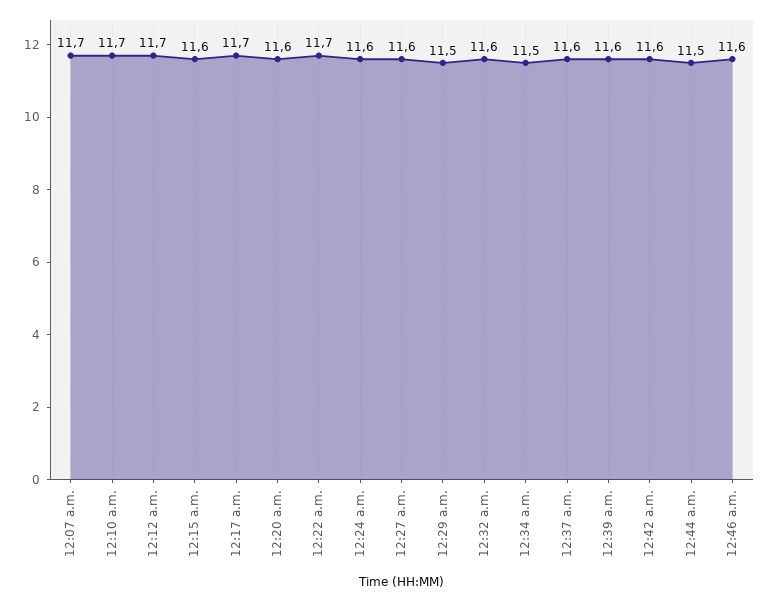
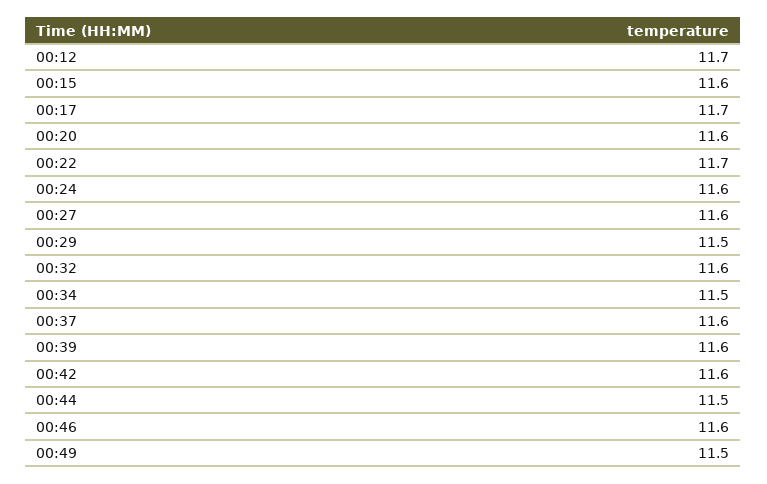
12:07 a.m.: 11.7 -> none
12:10 a.m.: 11.7 -> none
00:49: none -> 11.5

